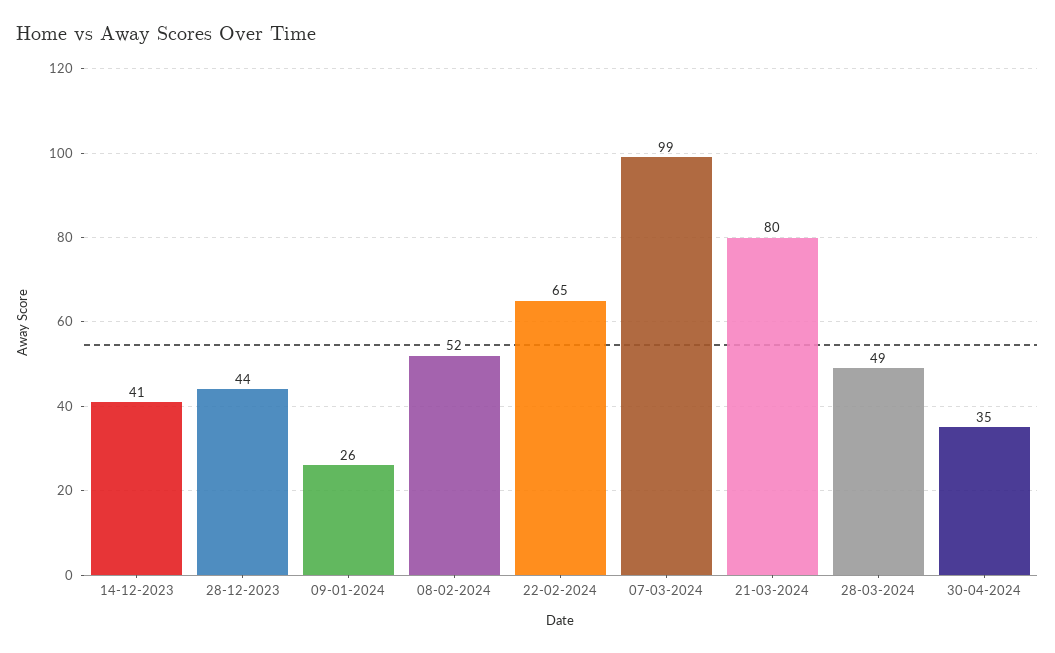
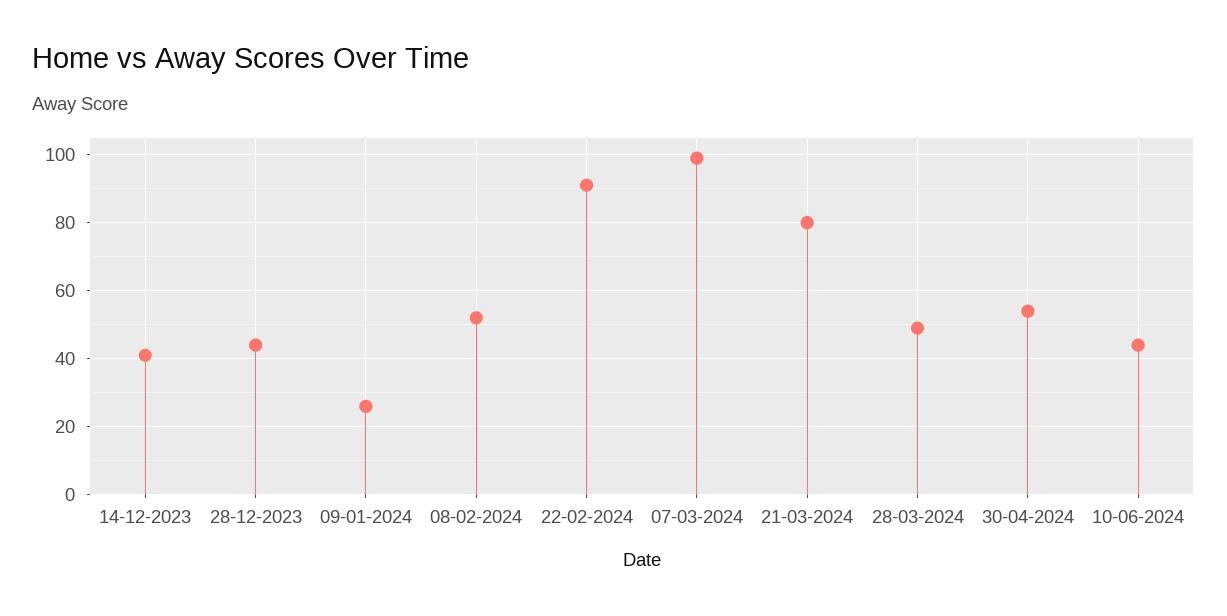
22-02-2024: 65 -> 90
30-04-2024: 35 -> 55
10-06-2024: none -> 45

